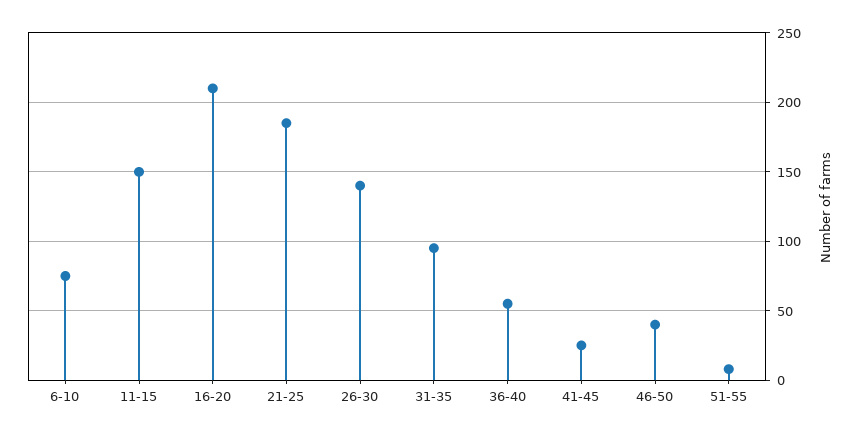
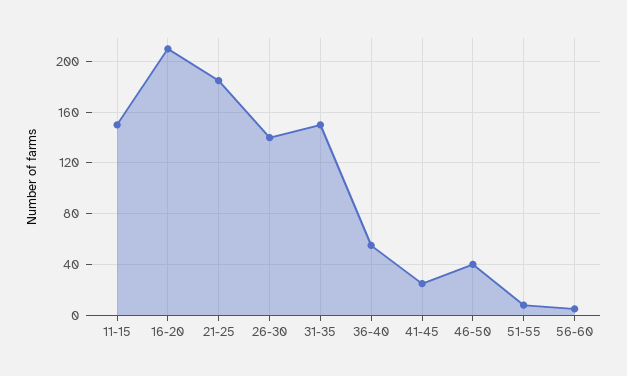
6-10: 75 -> none
31-35: 95 -> 150
56-60: none -> 5

